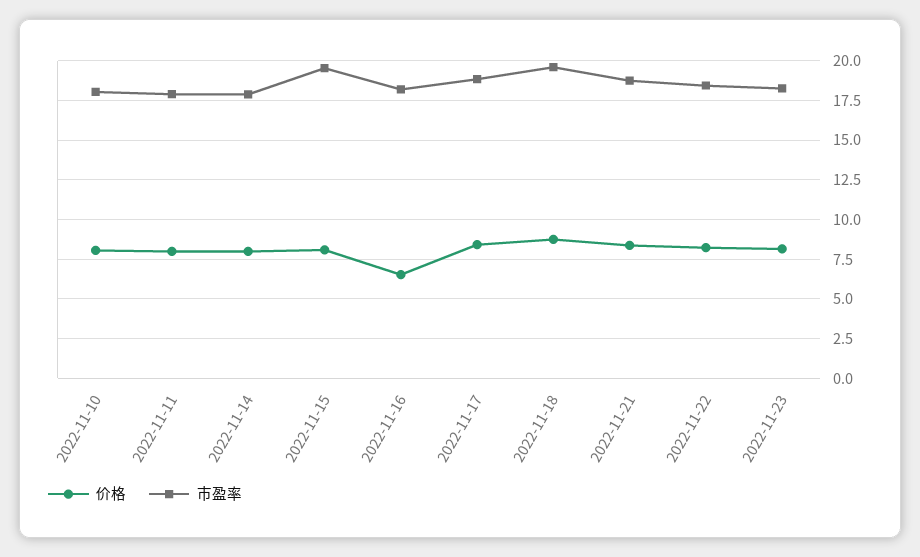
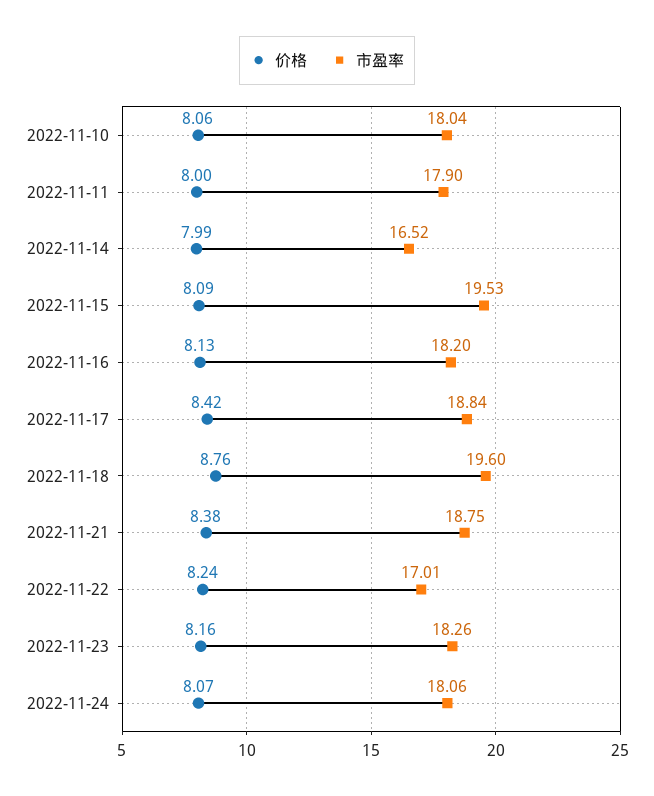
市盈率, 2022-11-14: 18 -> 16.52
价格, 2022-11-16: 6.5 -> 8.13
市盈率, 2022-11-22: 18.5 -> 17.01
价格, 2022-11-24: none -> 8.07
市盈率, 2022-11-24: none -> 18.06

